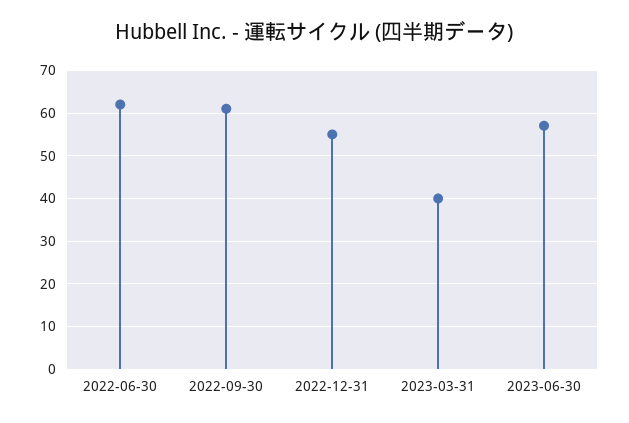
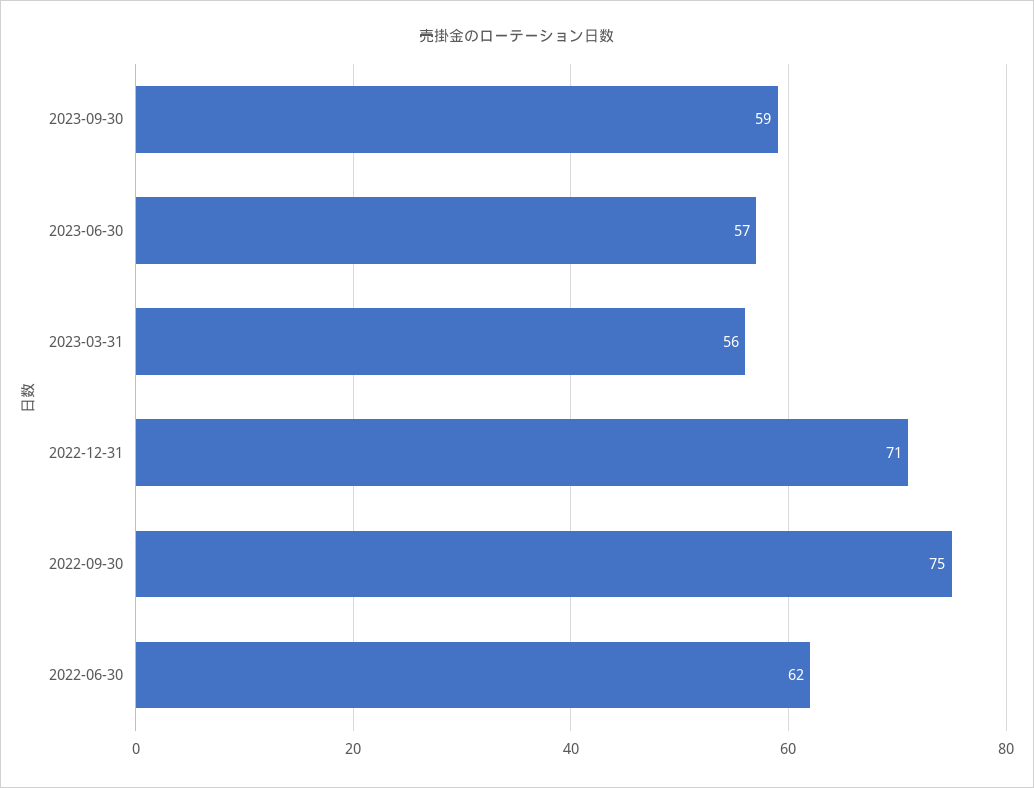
2022-09-30: 60 -> 75
2022-12-31: 55 -> 71
2023-03-31: 40 -> 56
2023-09-30: none -> 59

